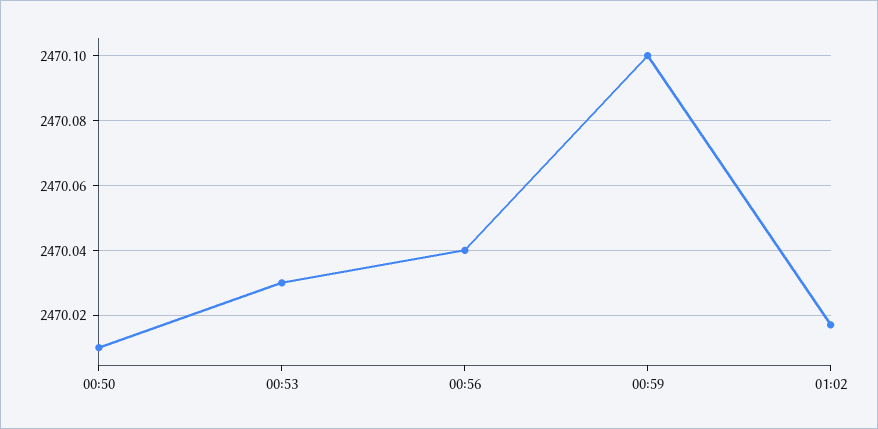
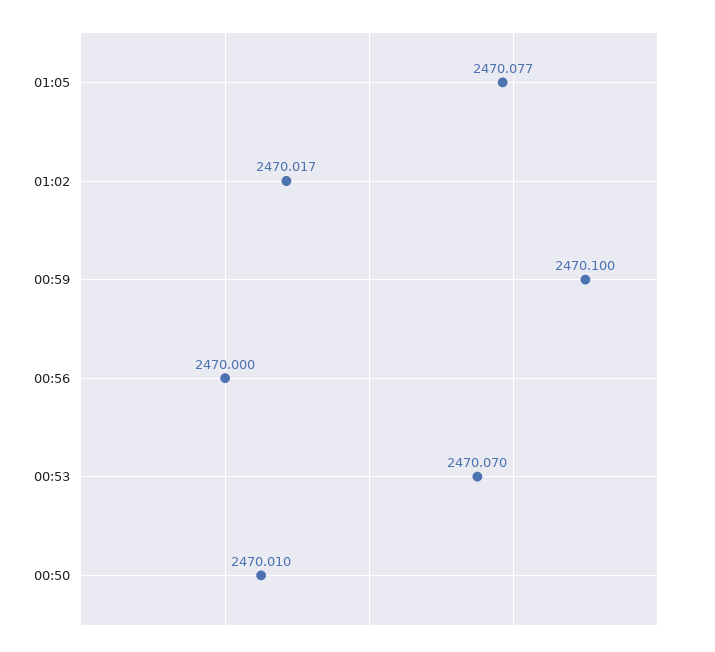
00:53: 2470.03 -> 2470.07
00:56: 2470.04 -> 2470
01:05: none -> 2470.077

